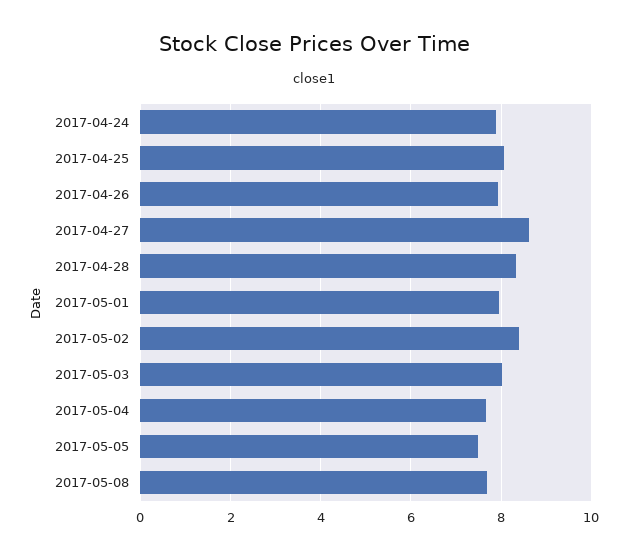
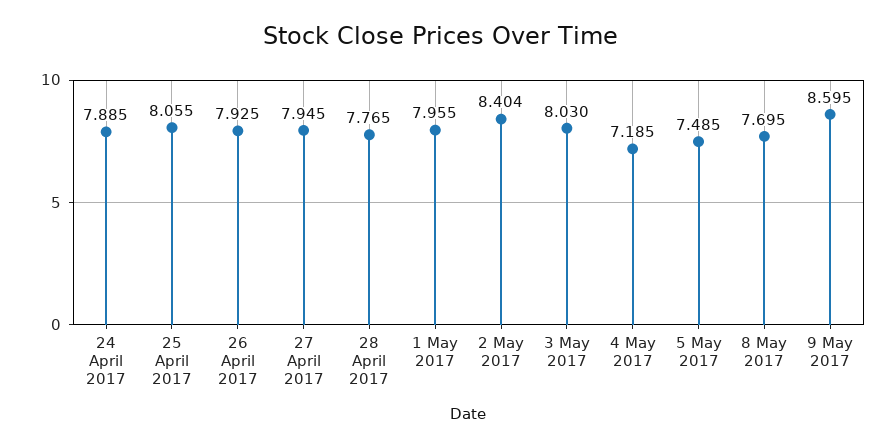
2017-04-27: 8.6 -> 7.945
2017-04-28: 8.4 -> 7.765
2017-05-04: 7.6 -> 7.185
9 May 2017: none -> 8.595

